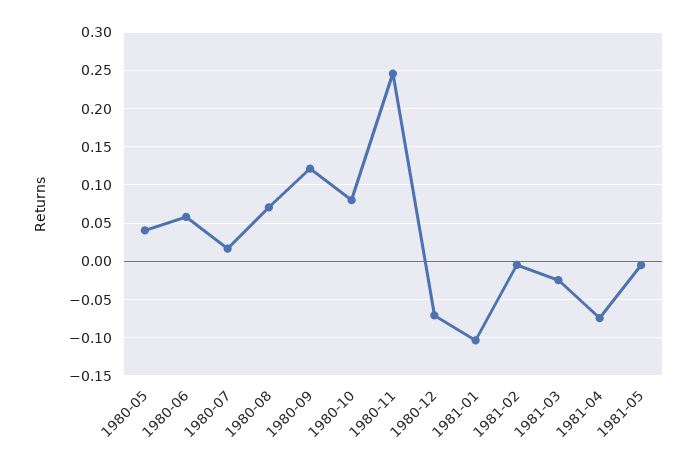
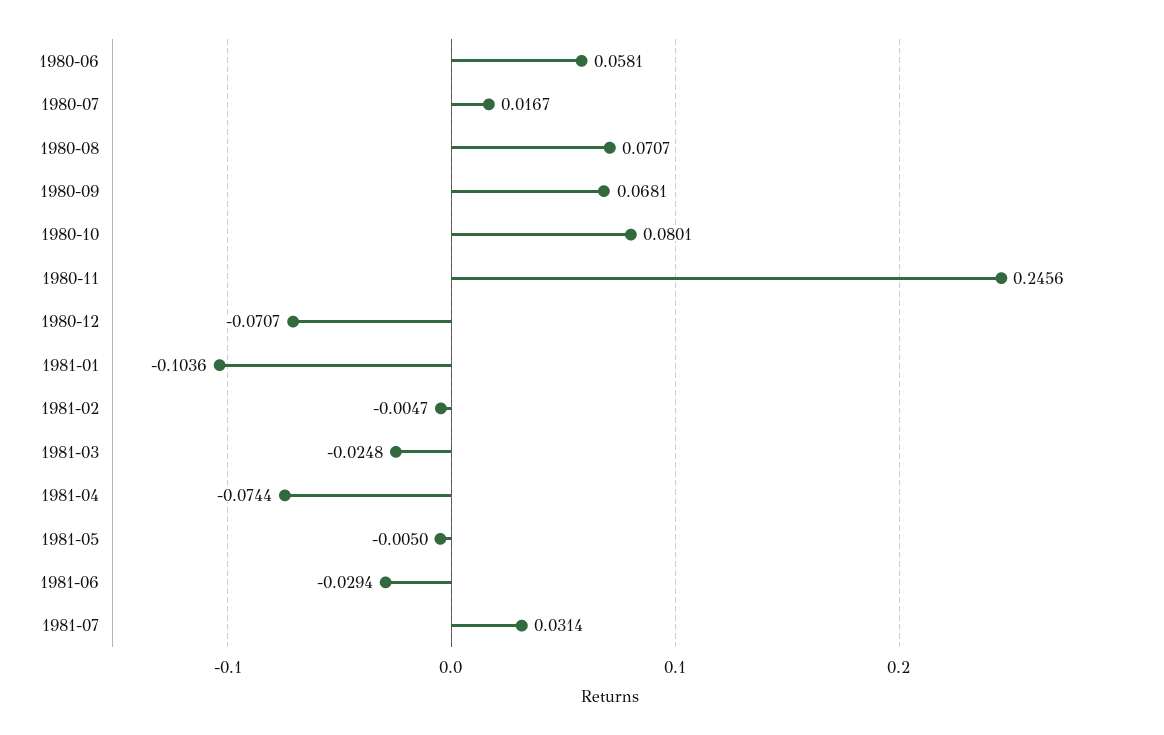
1980-05: 0.04 -> none
1980-09: 0.12 -> 0.0681
1981-06: none -> -0.0294
1981-07: none -> 0.0314

